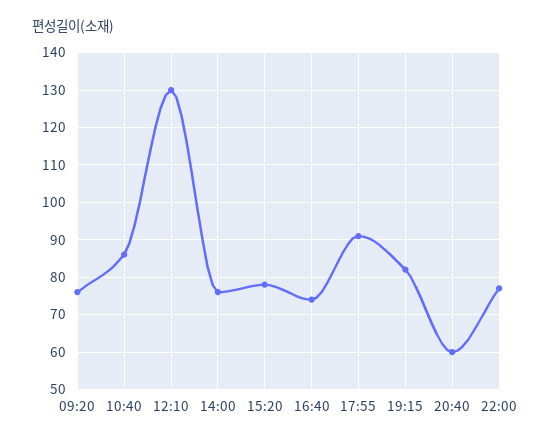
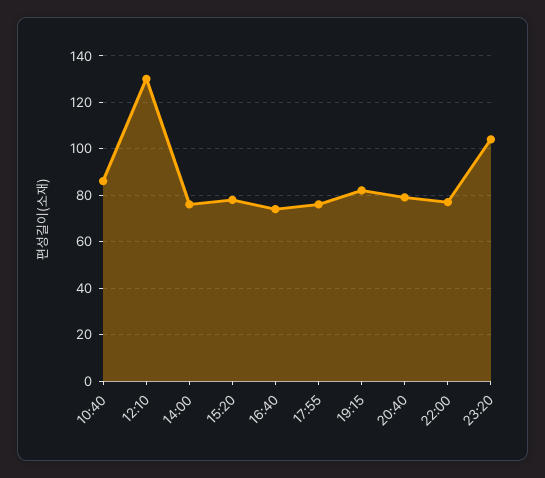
09:20: 75 -> none
17:55: 90 -> 75
20:40: 60 -> 80
23:20: none -> 105

